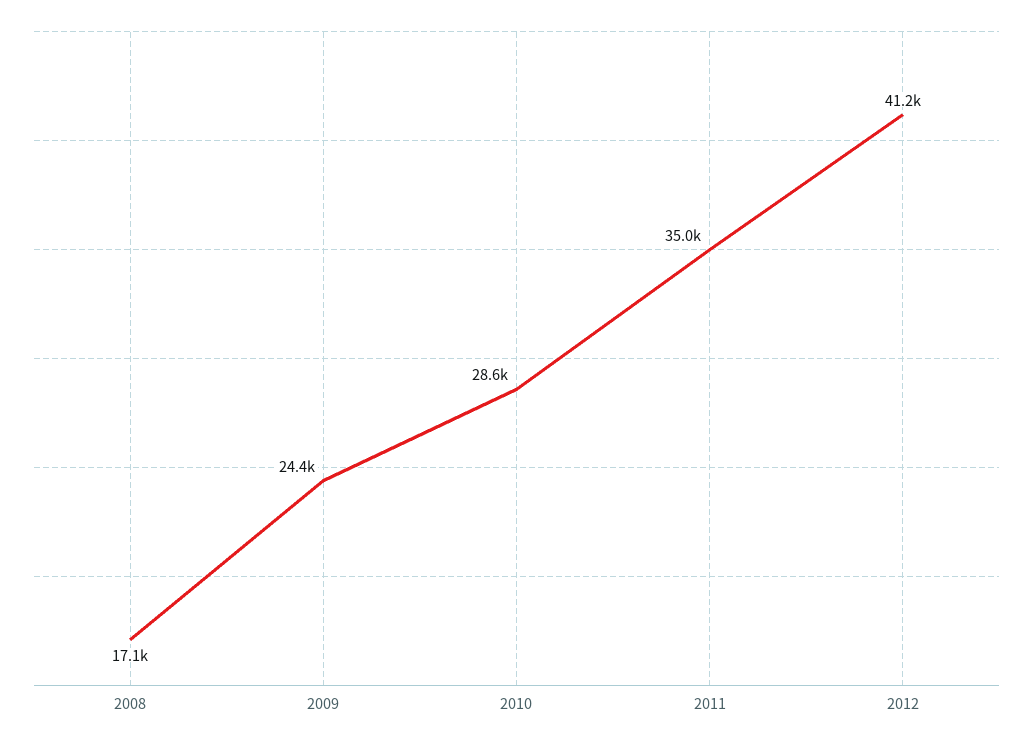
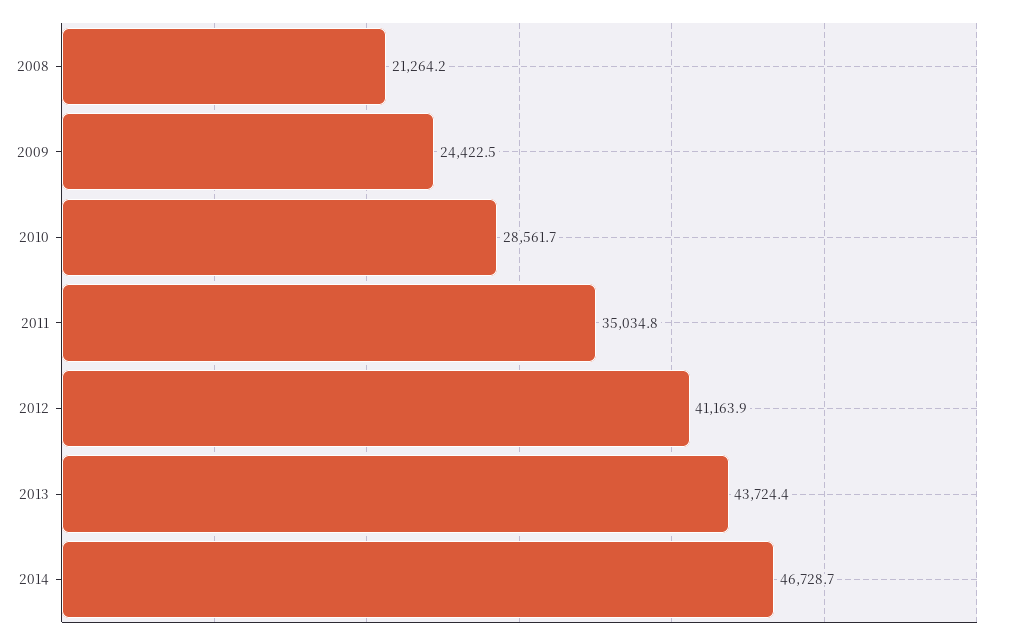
2008: 17100 -> 21264.2
2013: none -> 43724.4
2014: none -> 46728.7

